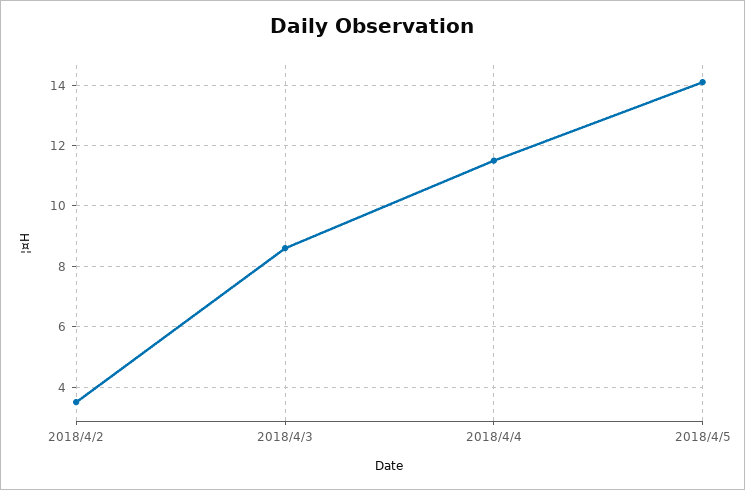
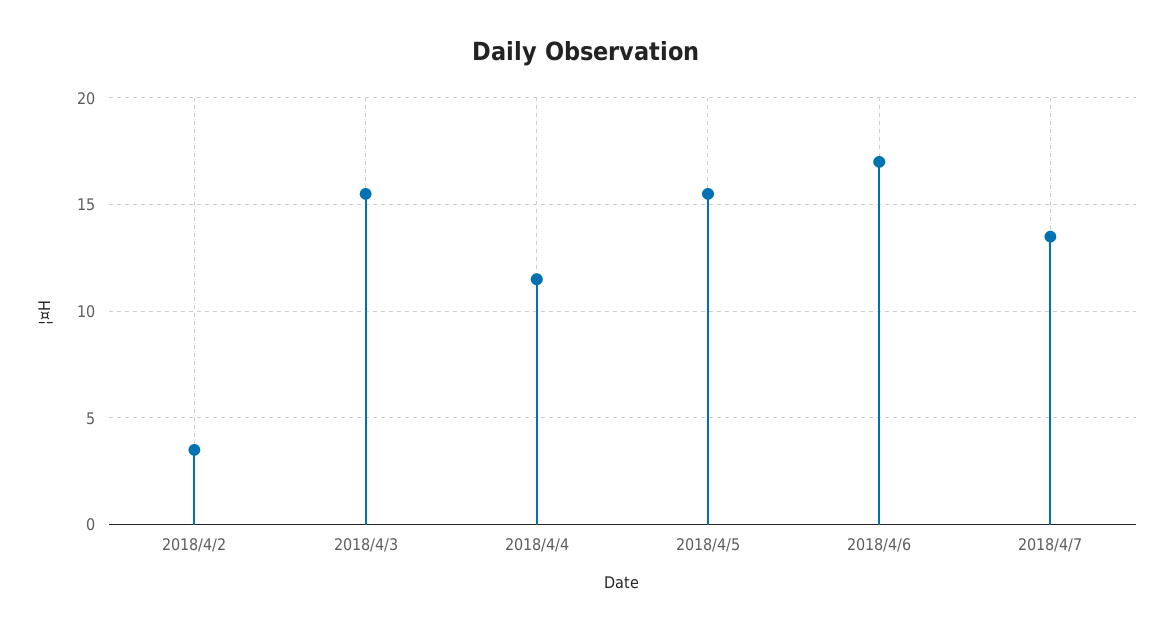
2018/4/3: 8.5 -> 15.5
2018/4/5: 14 -> 15.5
2018/4/6: none -> 17
2018/4/7: none -> 13.5

